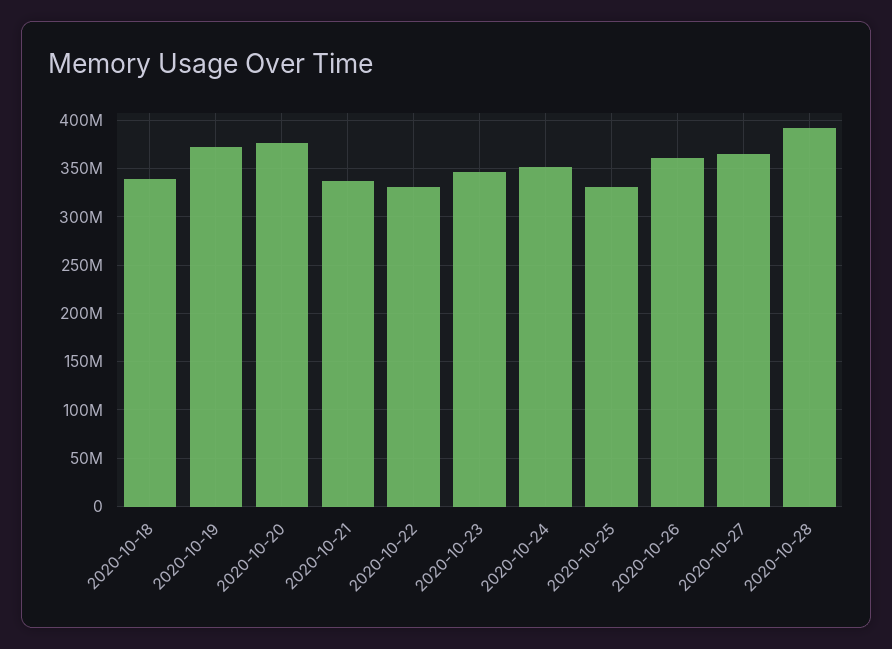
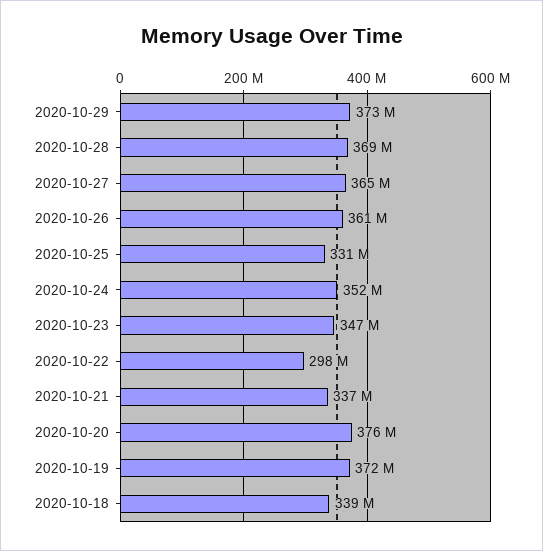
2020-10-22: 330000000 -> 298000000
2020-10-28: 390000000 -> 369000000
2020-10-29: none -> 373000000

